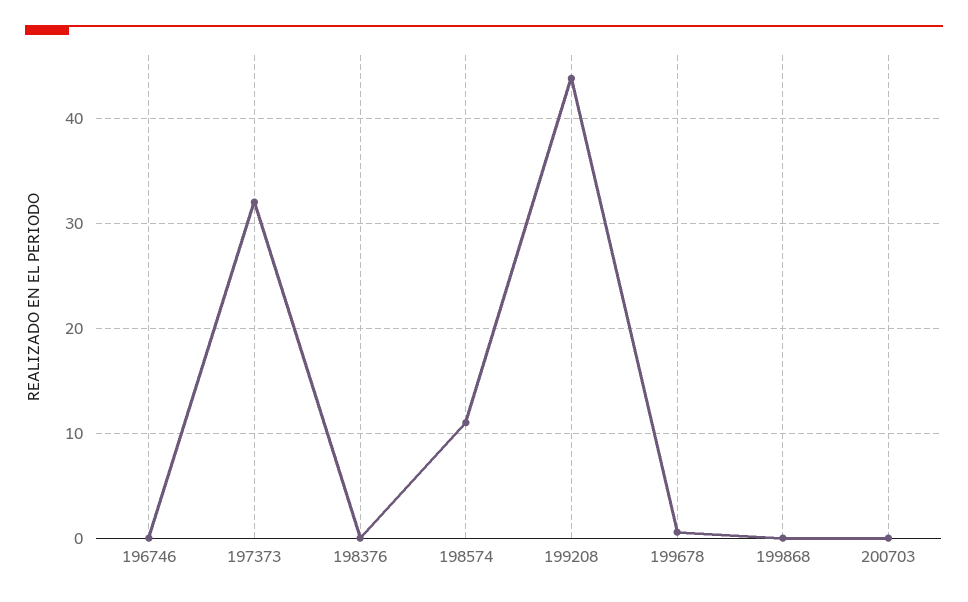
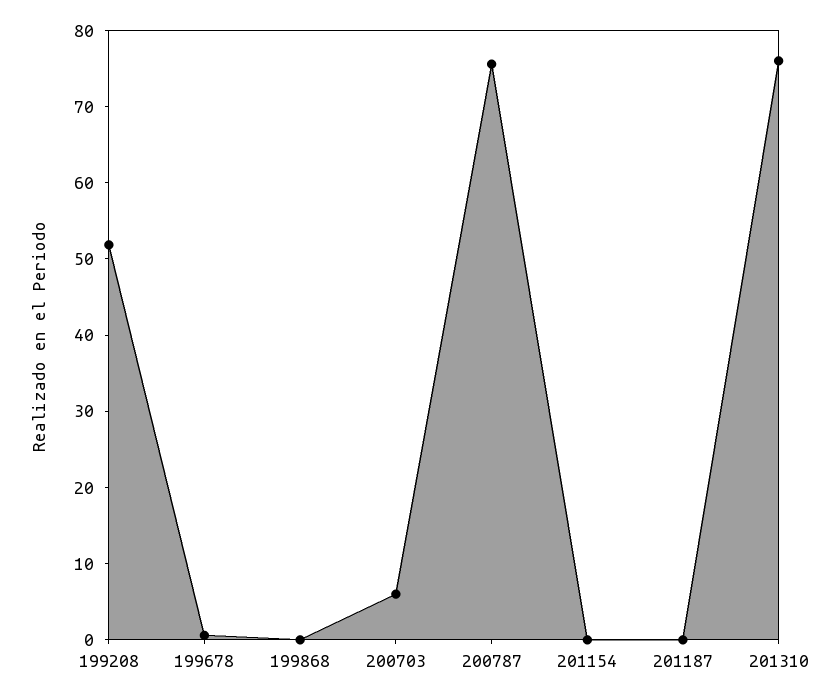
196746: 0 -> none
197373: 32 -> none
198376: 0 -> none
198574: 11 -> none
199208: 44 -> 52
200703: 0 -> 6
200787: none -> 76
201154: none -> 0
201187: none -> 0
201310: none -> 76

